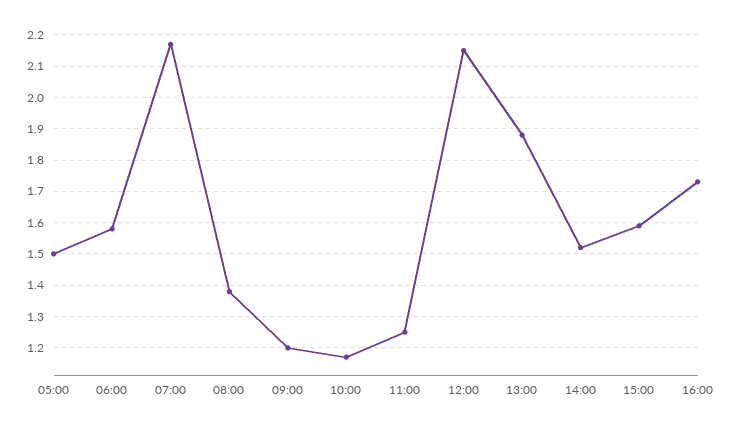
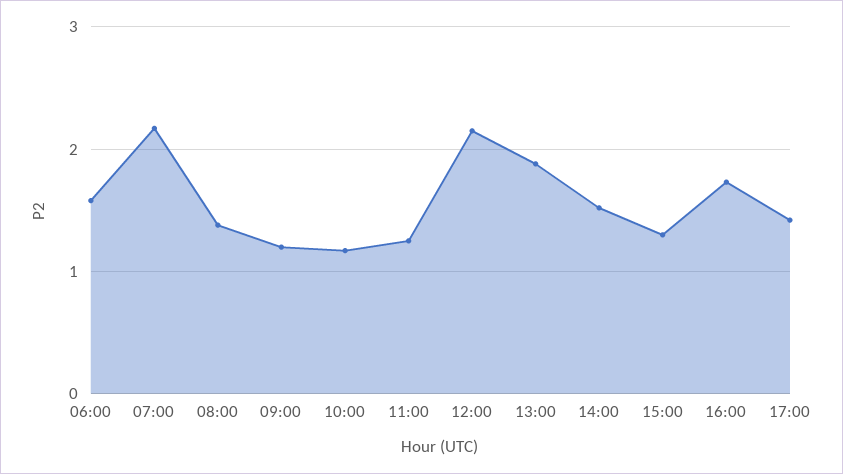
05:00: 1.5 -> none
15:00: 1.6 -> 1.3
17:00: none -> 1.4

